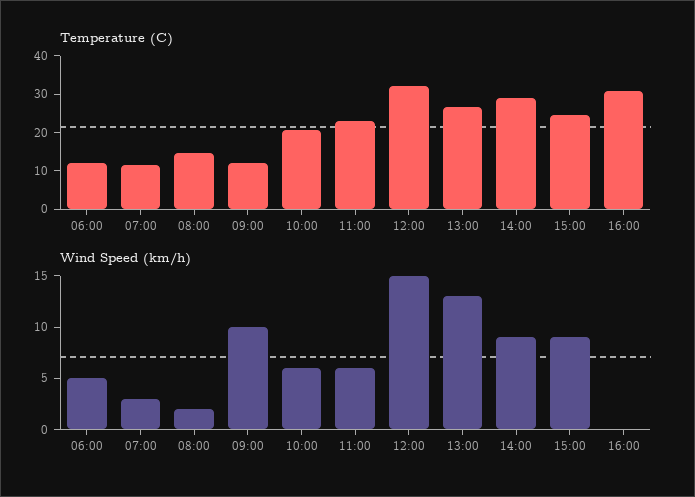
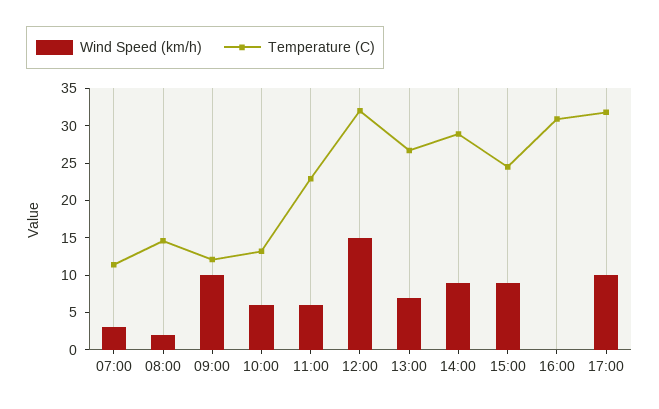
Temperature (C), 06:00: 12.5 -> none
Temperature (C), 10:00: 20 -> 12.5
Wind Speed (km/h), 06:00: 5 -> none
Wind Speed (km/h), 13:00: 13 -> 7.5
Wind Speed (km/h), 17:00: none -> 10
Temperature (C), 17:00: none -> 32.5

